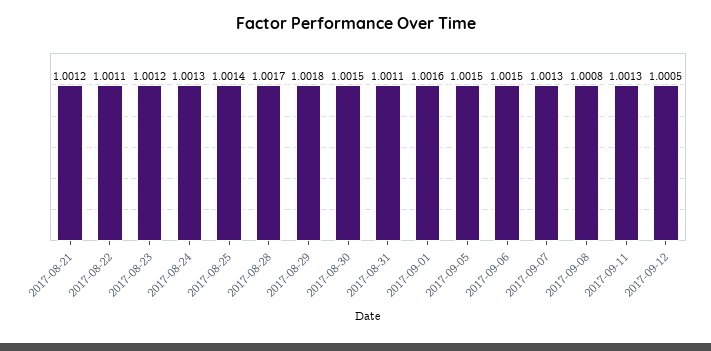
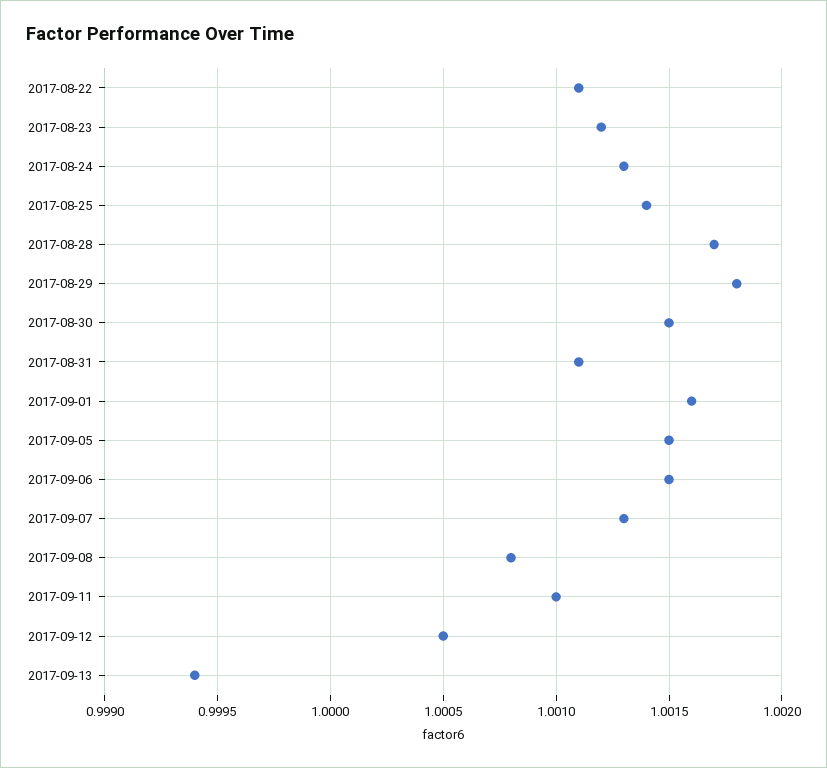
2017-08-21: 1.0012 -> none
2017-09-11: 1.0013 -> 1.001
2017-09-13: none -> 0.9994

